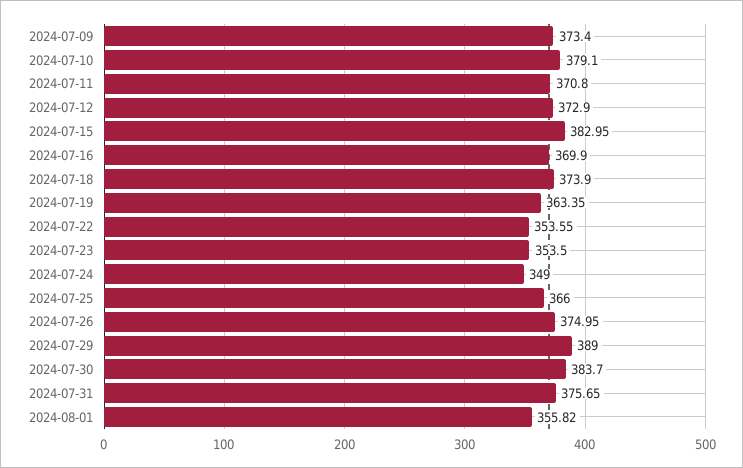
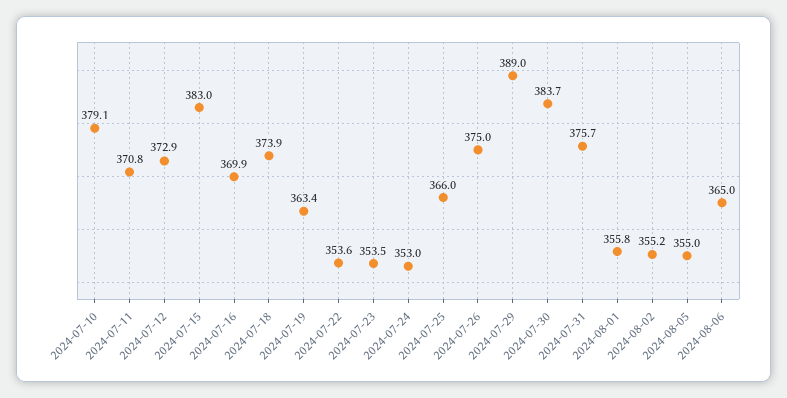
2024-07-09: 373.4 -> none
2024-07-24: 349 -> 353
2024-08-02: none -> 355.2
2024-08-05: none -> 355
2024-08-06: none -> 365

